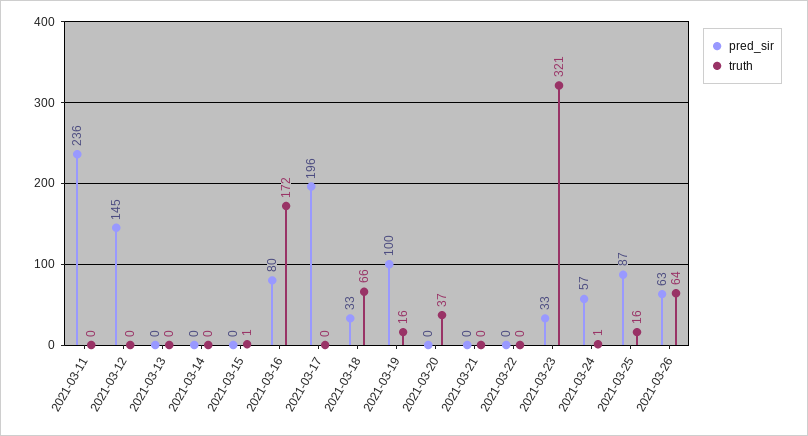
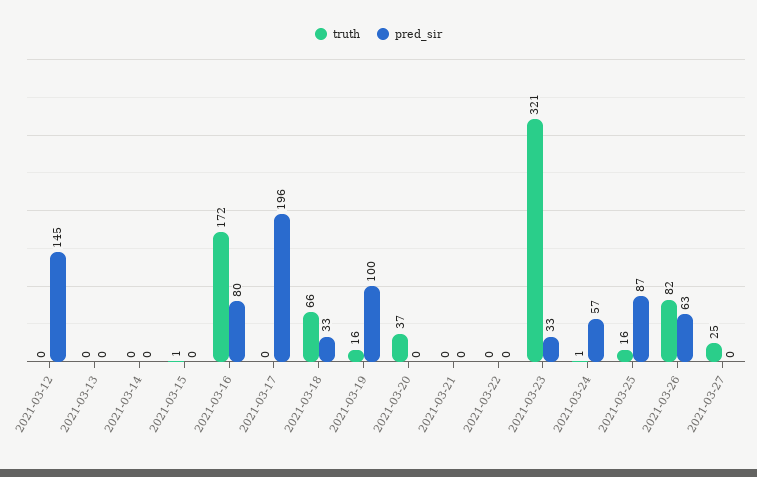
pred_sir, 2021-03-11: 236 -> none
truth, 2021-03-11: 0 -> none
truth, 2021-03-26: 64 -> 82
truth, 2021-03-27: none -> 25
pred_sir, 2021-03-27: none -> 0

